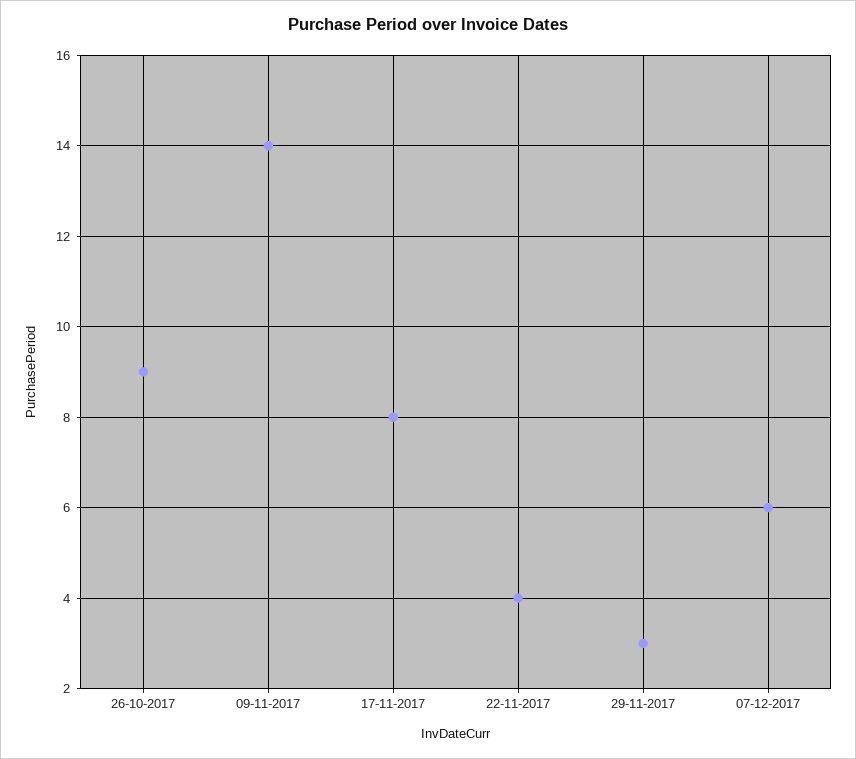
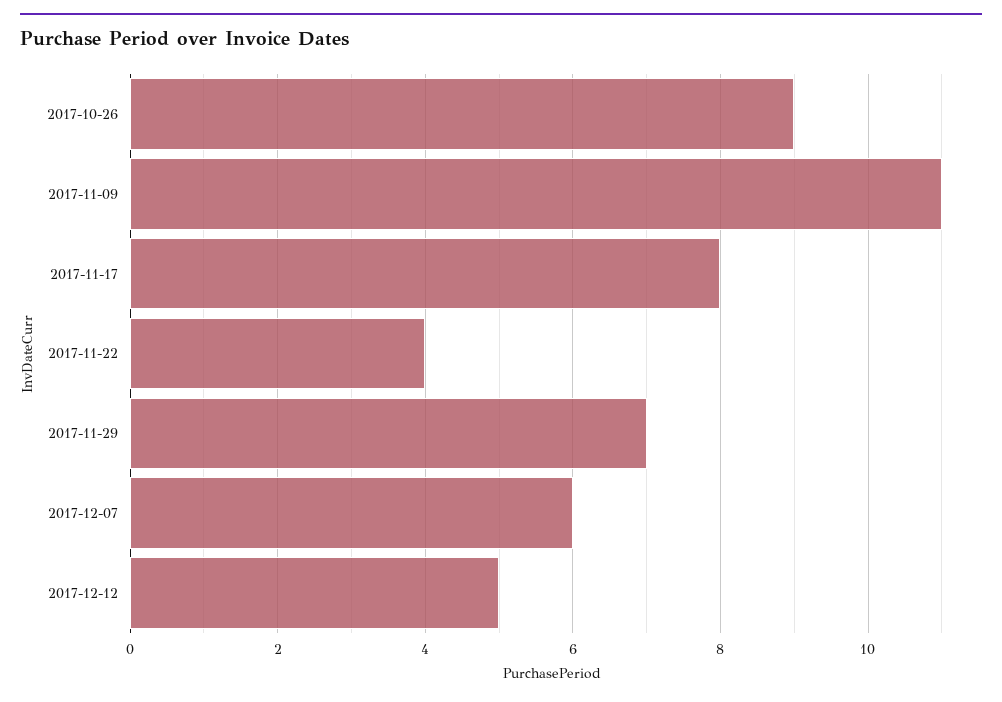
09-11-2017: 14 -> 11
29-11-2017: 3 -> 7
2017-12-12: none -> 5

